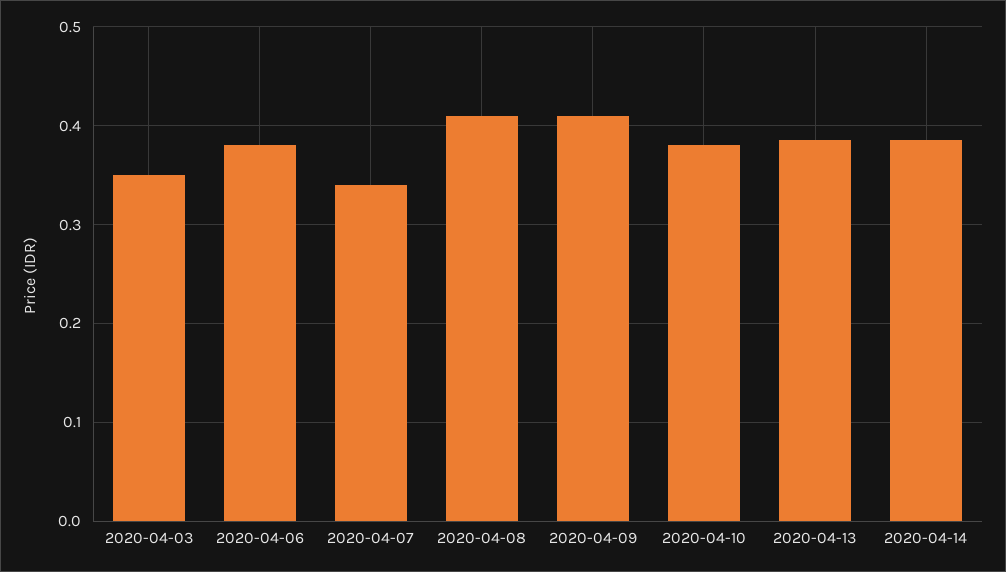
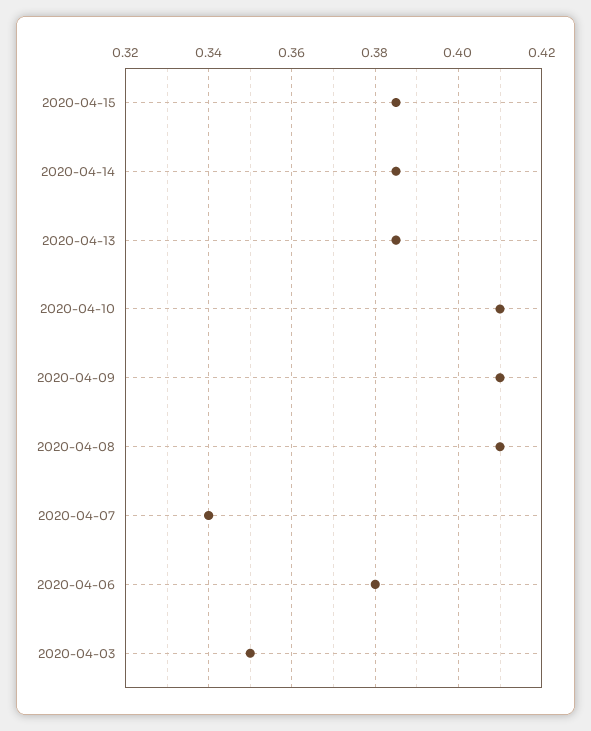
2020-04-10: 0.38 -> 0.41
2020-04-15: none -> 0.385

